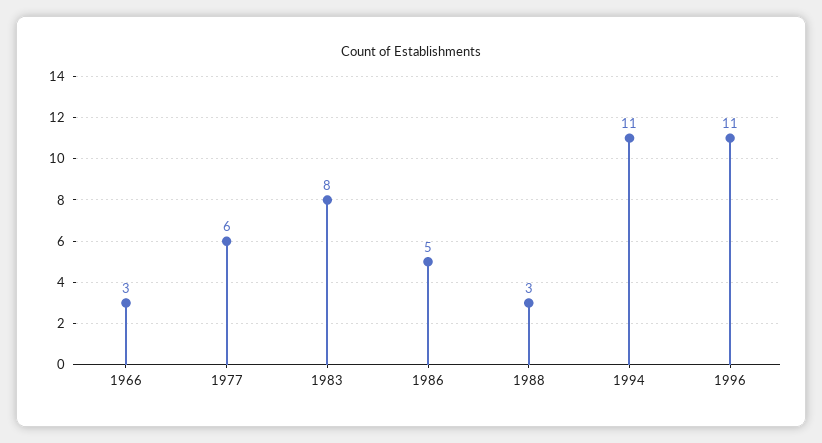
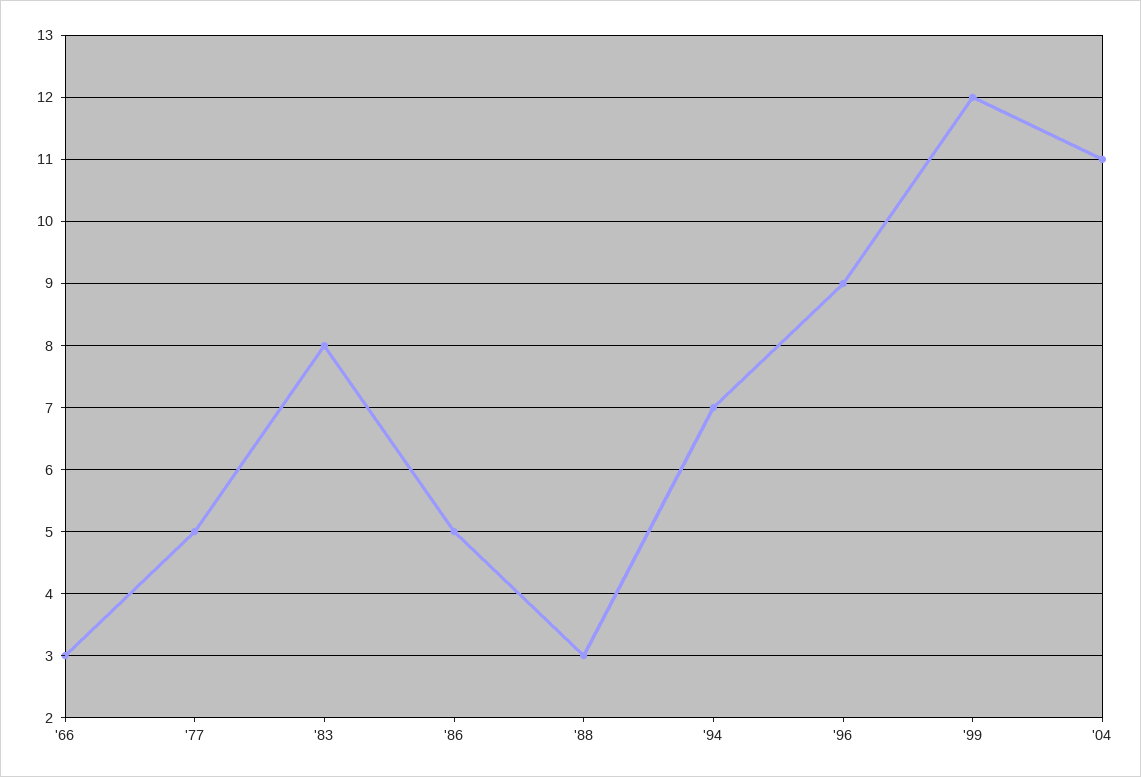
1977: 6 -> 5
1994: 11 -> 7
1996: 11 -> 9
'99: none -> 12
'04: none -> 11

